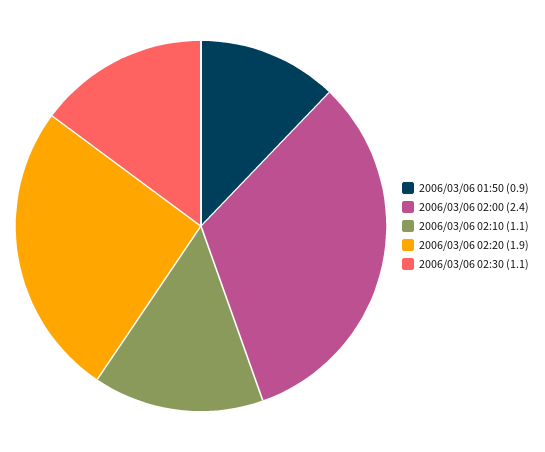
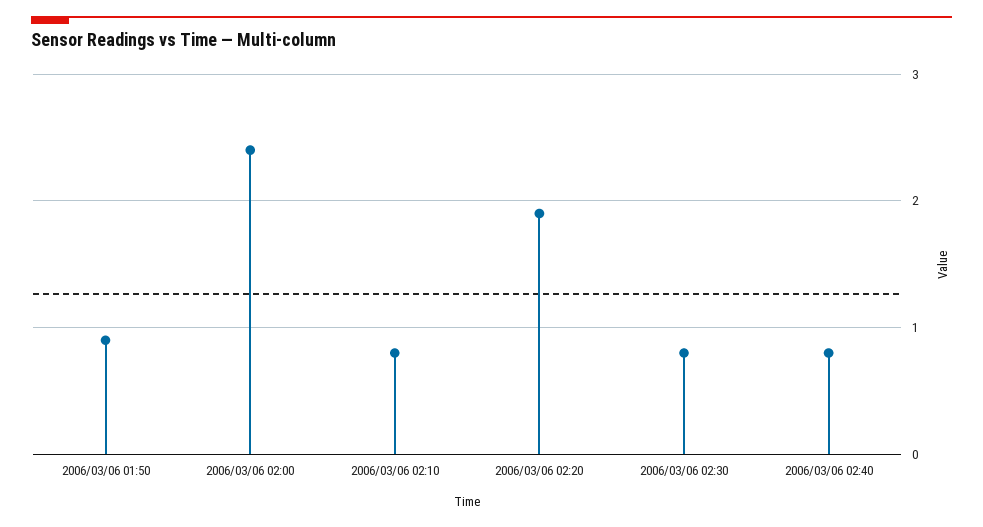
2006/03/06 02:10: 1.1 -> 0.8
2006/03/06 02:30: 1.1 -> 0.8
2006/03/06 02:40: none -> 0.8

